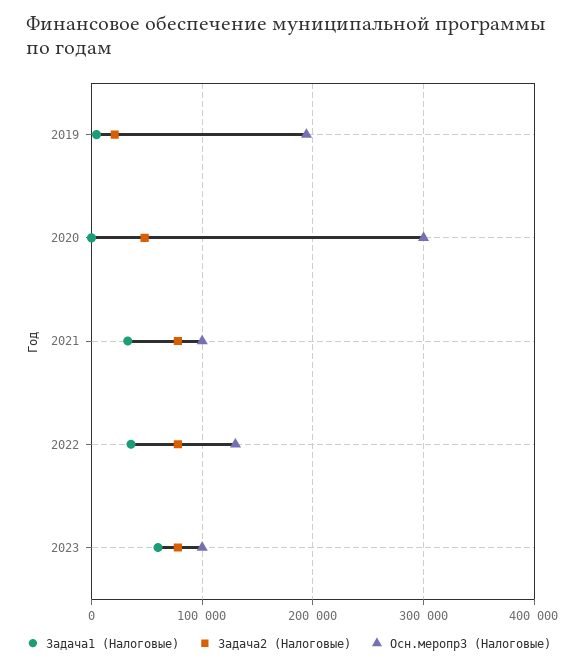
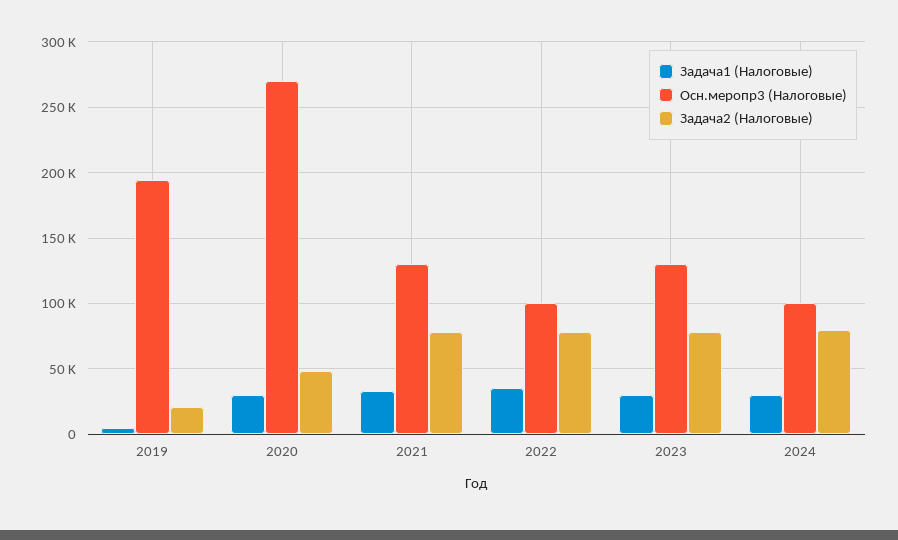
Задача1 (Налоговые), 2020: 0 -> 30000
Осн.меропр3 (Налоговые), 2020: 300000 -> 270000
Осн.меропр3 (Налоговые), 2021: 100000 -> 130000
Осн.меропр3 (Налоговые), 2022: 130000 -> 100000
Задача1 (Налоговые), 2023: 60000 -> 30000
Осн.меропр3 (Налоговые), 2023: 100000 -> 130000
Задача1 (Налоговые), 2024: none -> 30000
Осн.меропр3 (Налоговые), 2024: none -> 100000
Задача2 (Налоговые), 2024: none -> 80000

